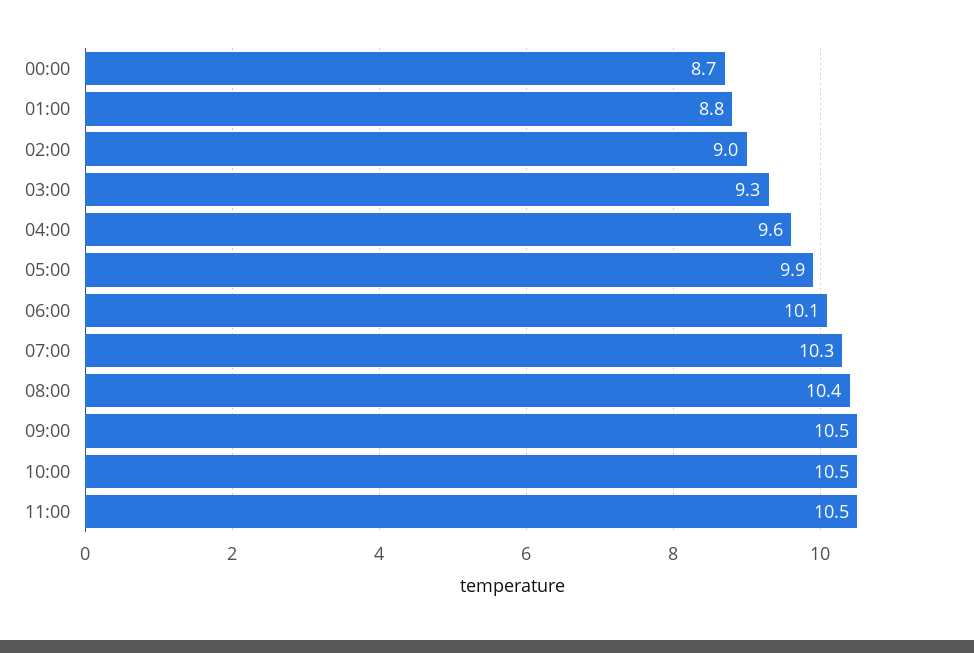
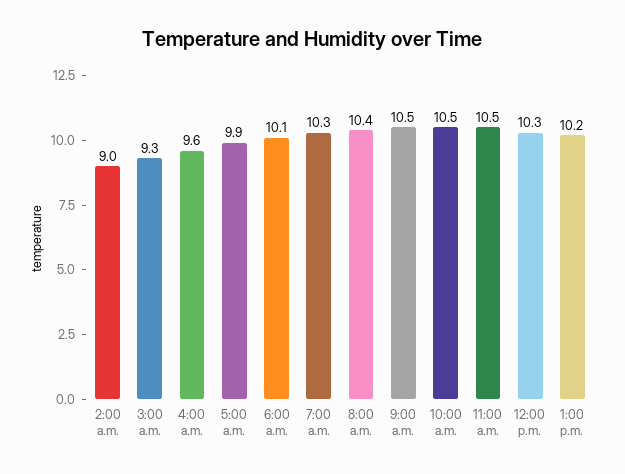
00:00: 8.7 -> none
01:00: 8.8 -> none
12:00 p.m.: none -> 10.3
1:00 p.m.: none -> 10.2

